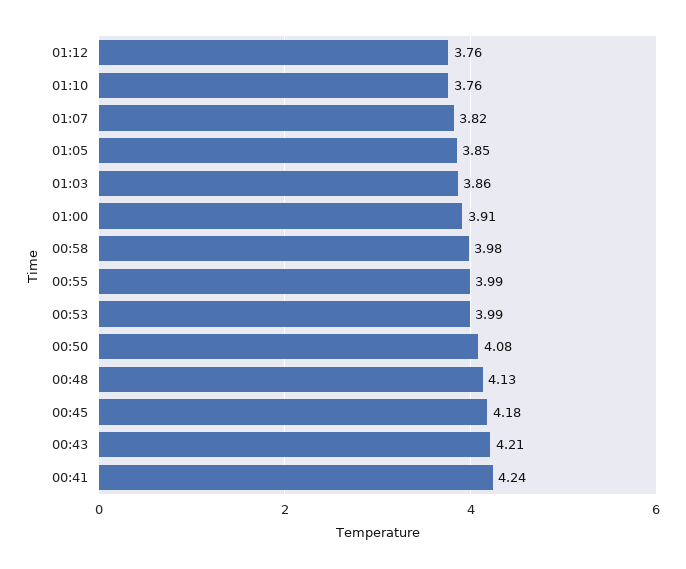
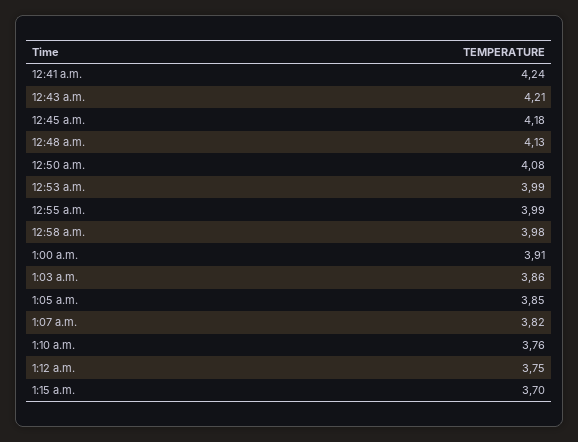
01:12: 3.76 -> 3.75
1:15 a.m.: none -> 3.7

